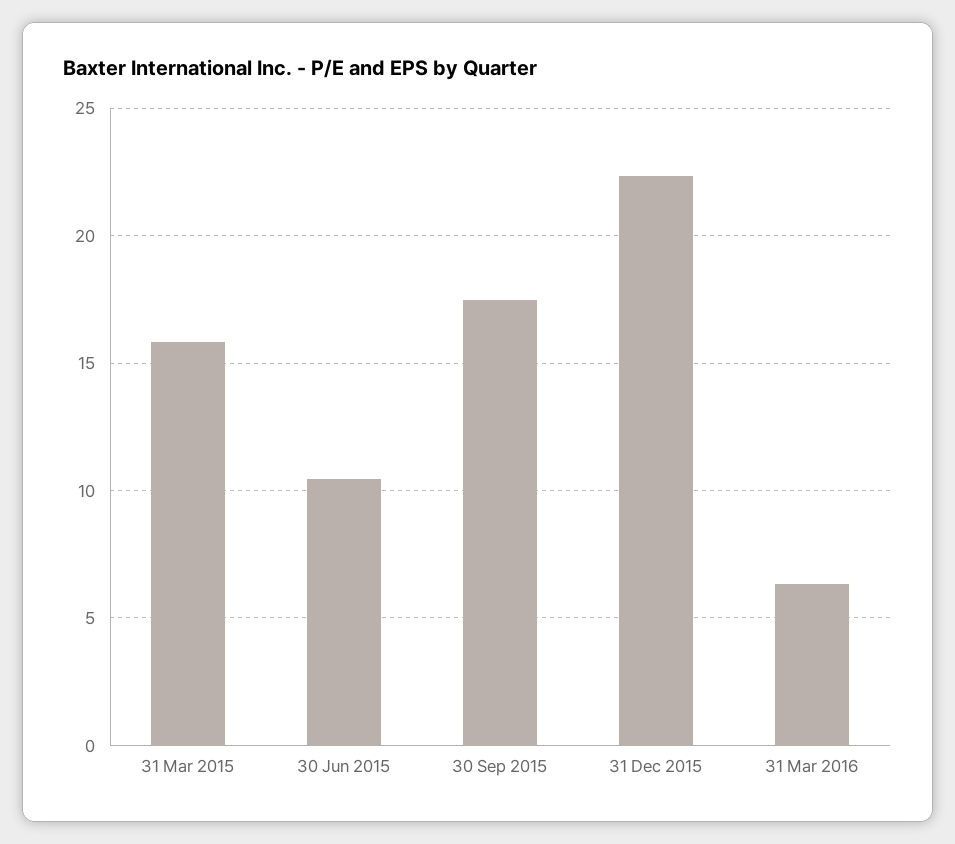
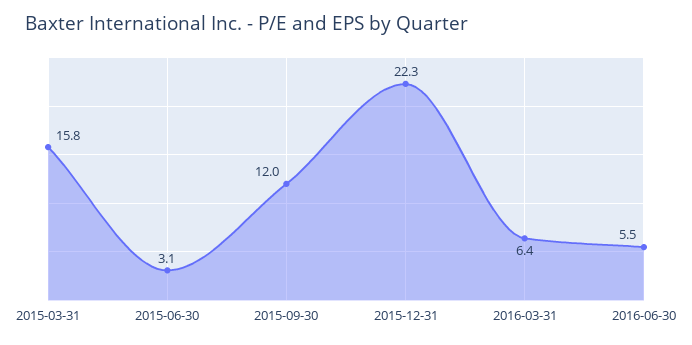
30 Jun 2015: 10.5 -> 3.1
30 Sep 2015: 17.5 -> 12
2016-06-30: none -> 5.5

